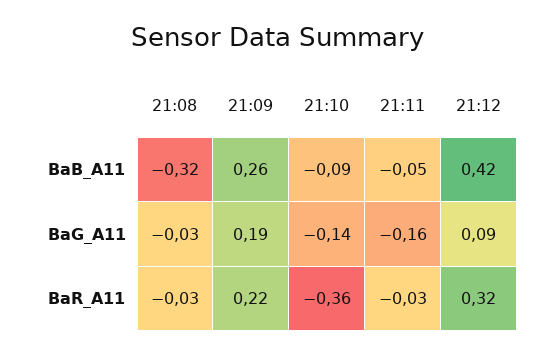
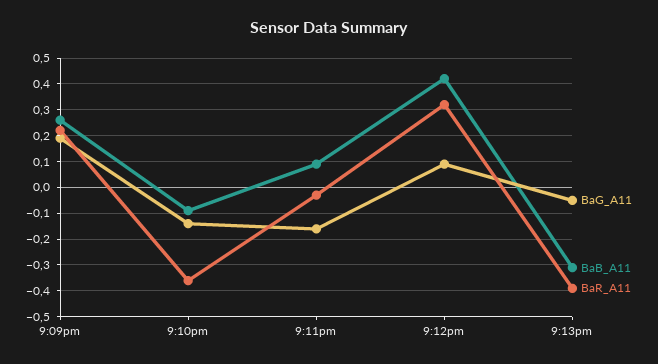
BaB_A11, 21:08: -0.32 -> none
BaB_A11, 21:11: -0.05 -> 0.1
BaG_A11, 21:08: -0.03 -> none
BaR_A11, 21:08: -0.03 -> none
BaG_A11, 9:13pm: none -> -0.05
BaB_A11, 9:13pm: none -> -0.3
BaR_A11, 9:13pm: none -> -0.4

